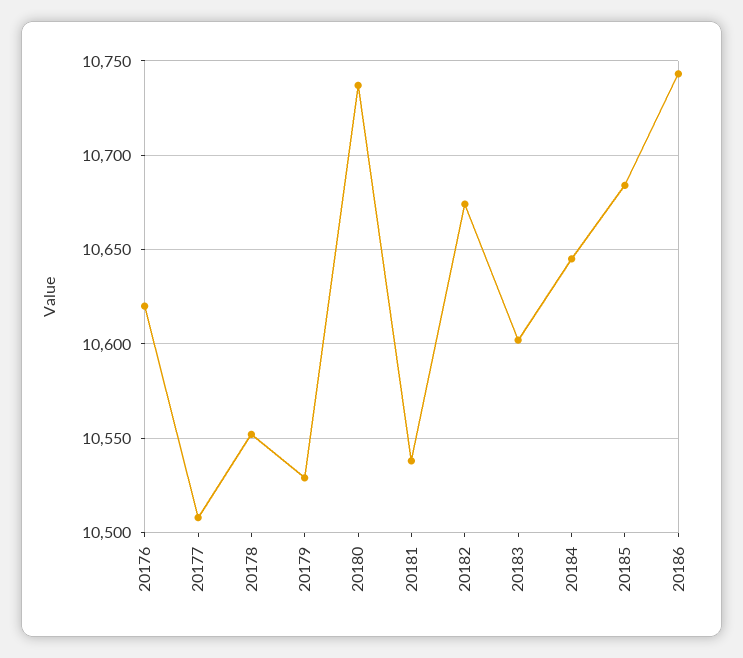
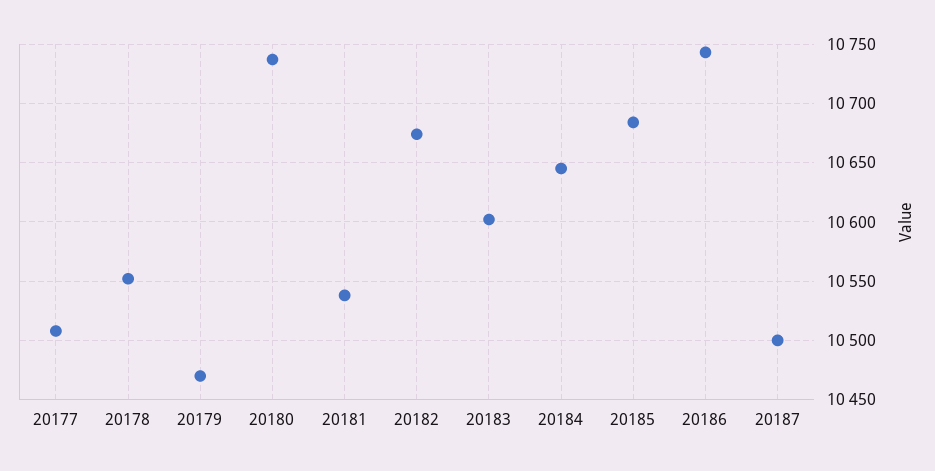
20176: 10620 -> none
20179: 10530 -> 10470
20187: none -> 10500

